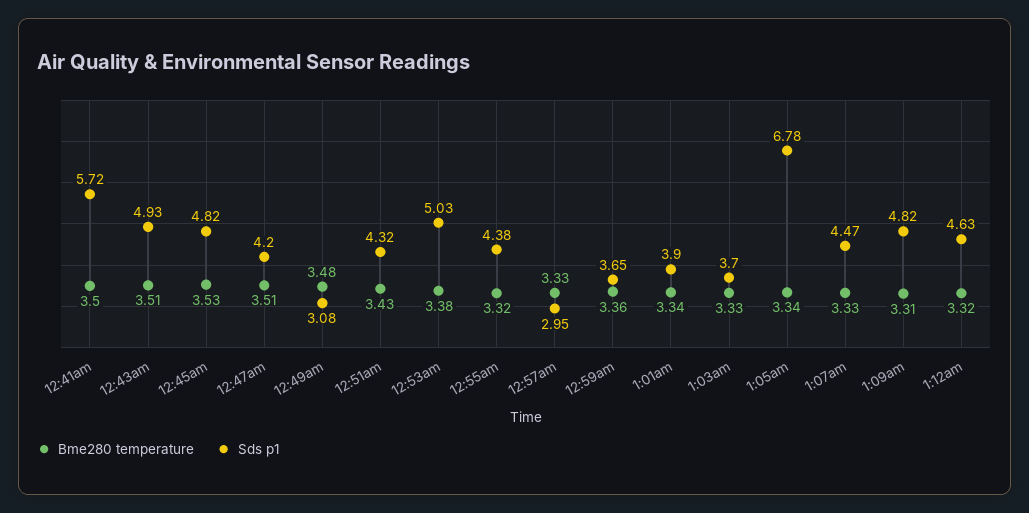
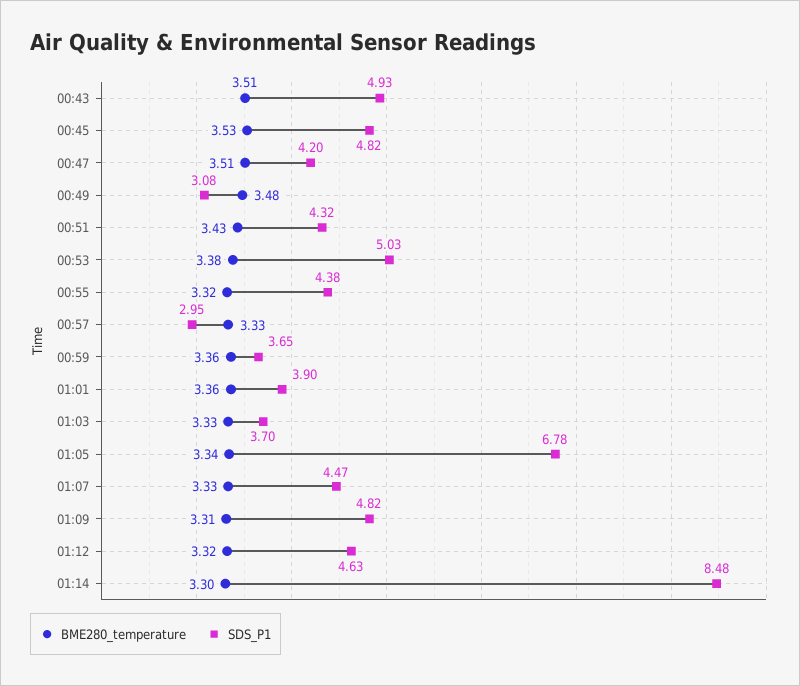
Bme280 temperature, 12:41am: 3.5 -> none
Sds p1, 12:41am: 5.72 -> none
Bme280 temperature, 1:01am: 3.34 -> 3.36
Bme280 temperature, 01:14: none -> 3.3
Sds p1, 01:14: none -> 8.48

